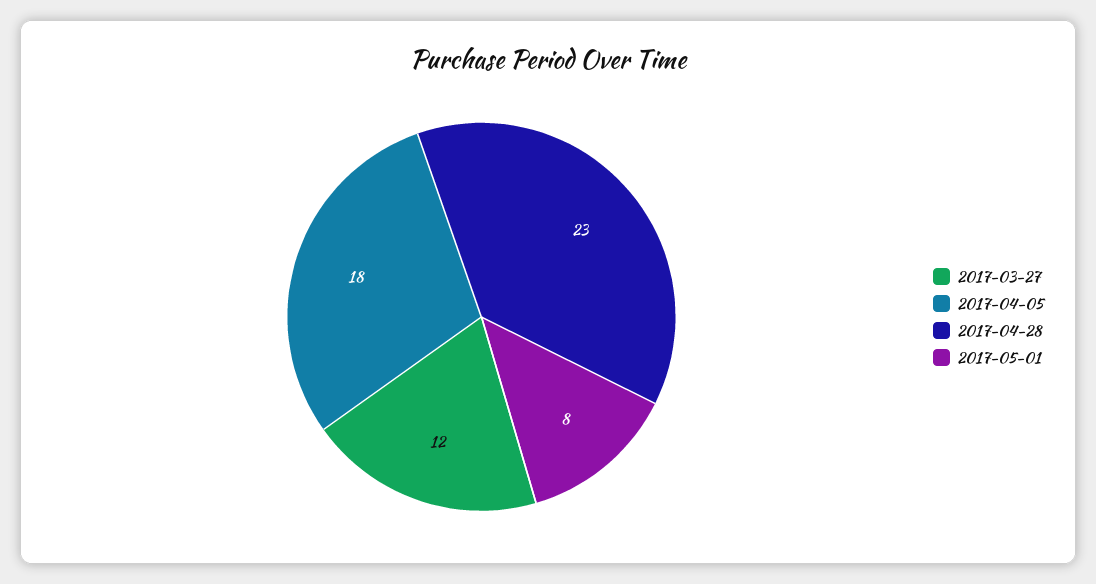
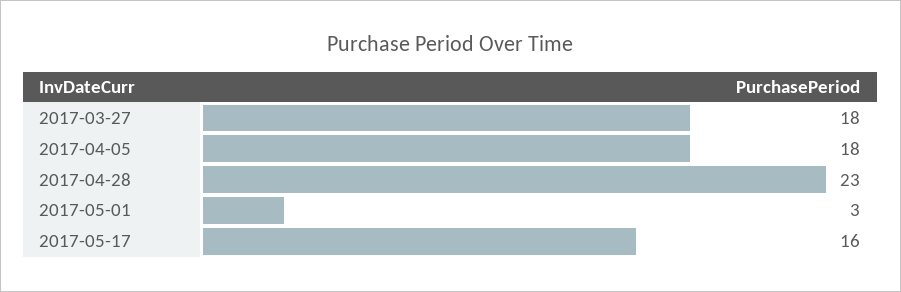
2017-03-27: 12 -> 18
2017-05-01: 8 -> 3
2017-05-17: none -> 16

